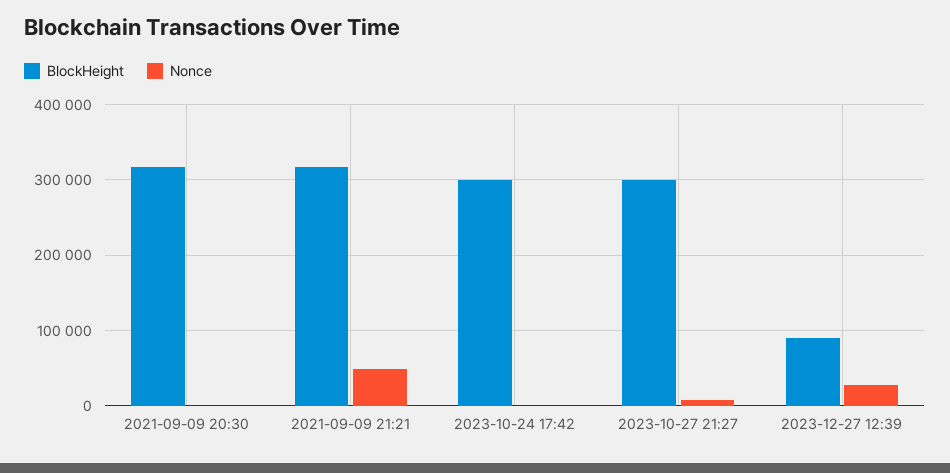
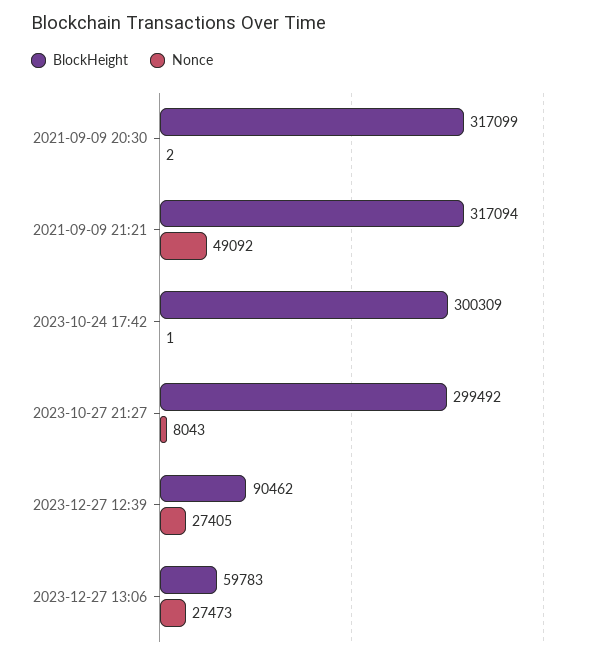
BlockHeight, 2023-12-27 13:06: none -> 59783
Nonce, 2023-12-27 13:06: none -> 27473

